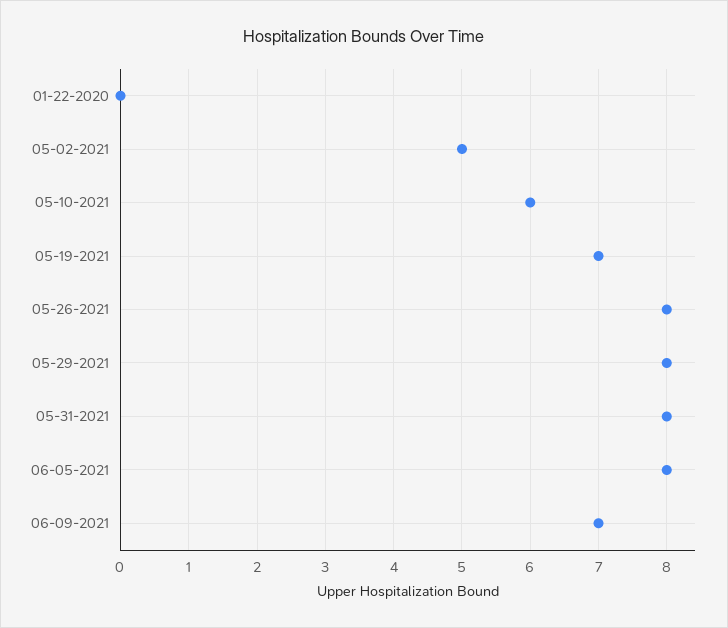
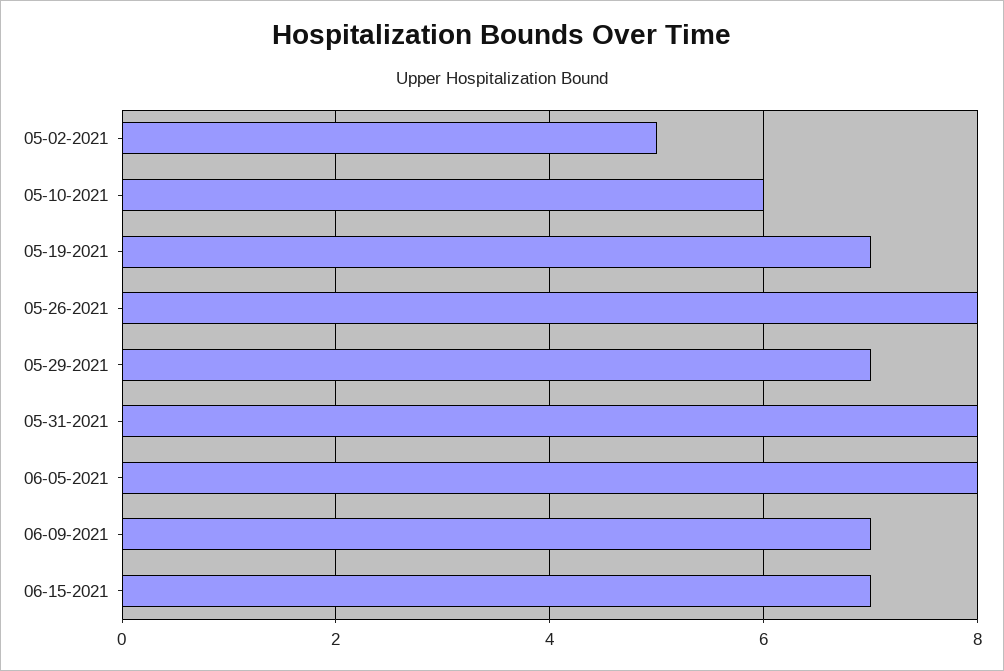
01-22-2020: 0 -> none
05-29-2021: 8 -> 7
06-15-2021: none -> 7

